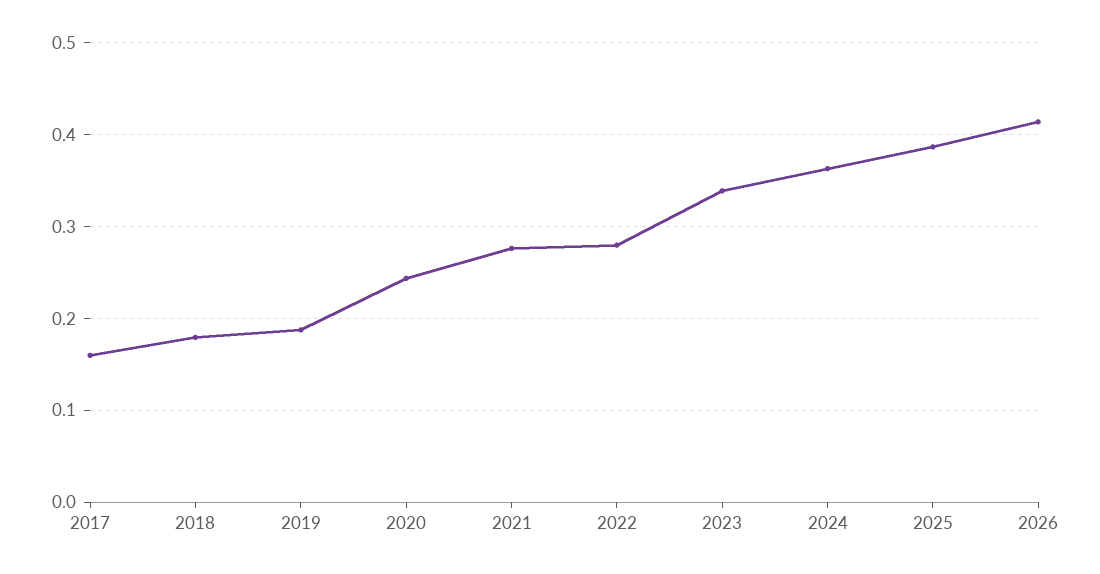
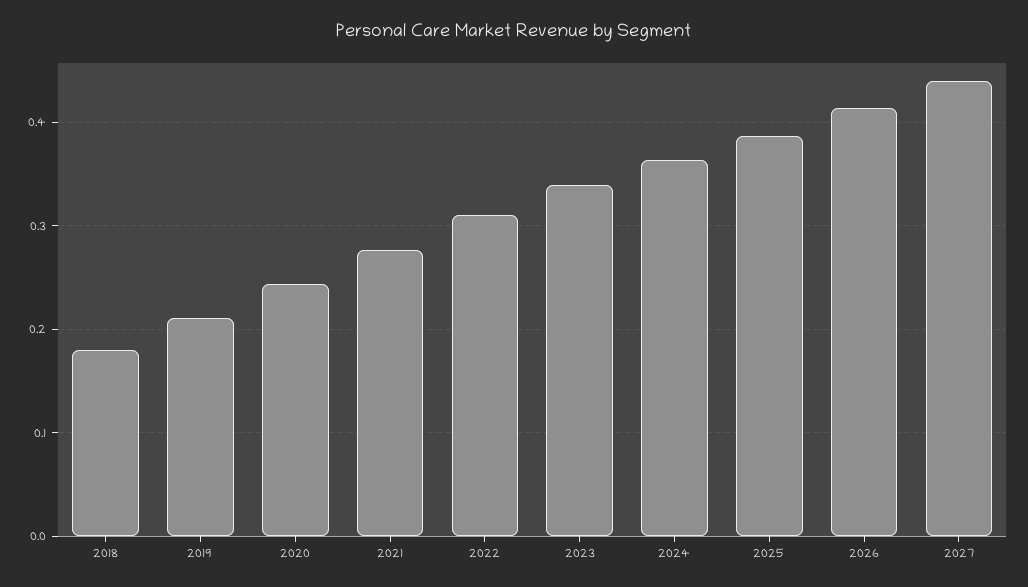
2017: 0.16 -> none
2019: 0.19 -> 0.21
2022: 0.28 -> 0.31
2027: none -> 0.44

